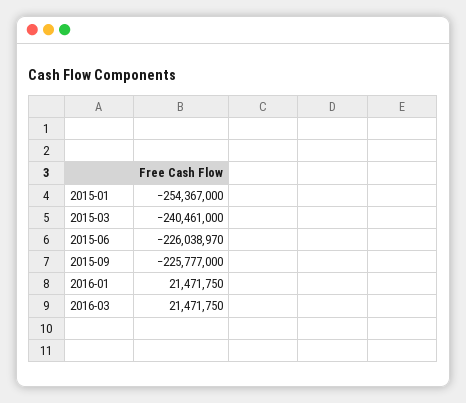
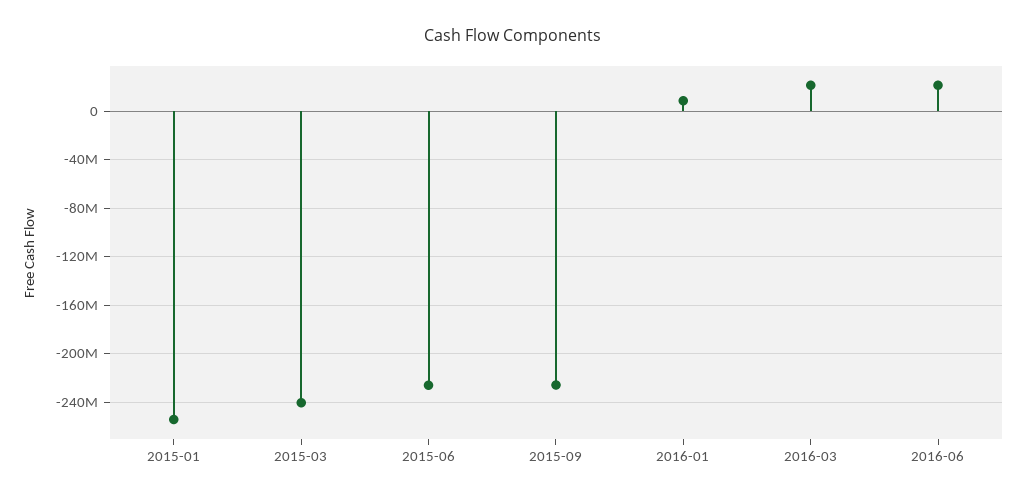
2016-01: 21471750 -> 10000000
2016-06: none -> 20000000

